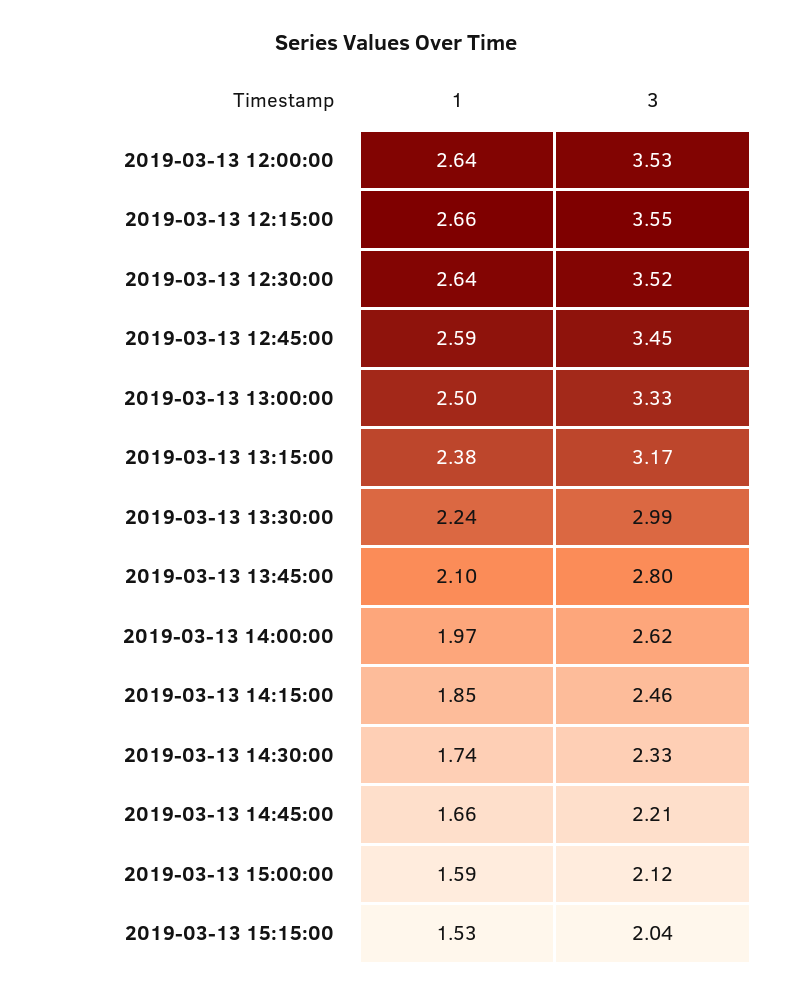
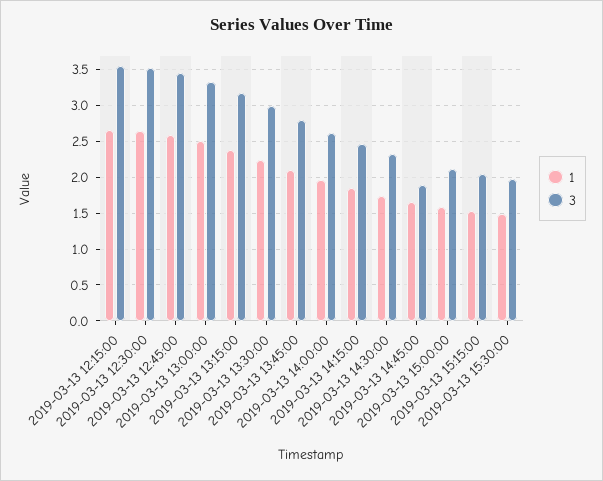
1, 2019-03-13 12:00:00: 2.64 -> none
3, 2019-03-13 12:00:00: 3.53 -> none
3, 2019-03-13 14:45:00: 2.21 -> 1.9
1, 2019-03-13 15:30:00: none -> 1.5
3, 2019-03-13 15:30:00: none -> 2

